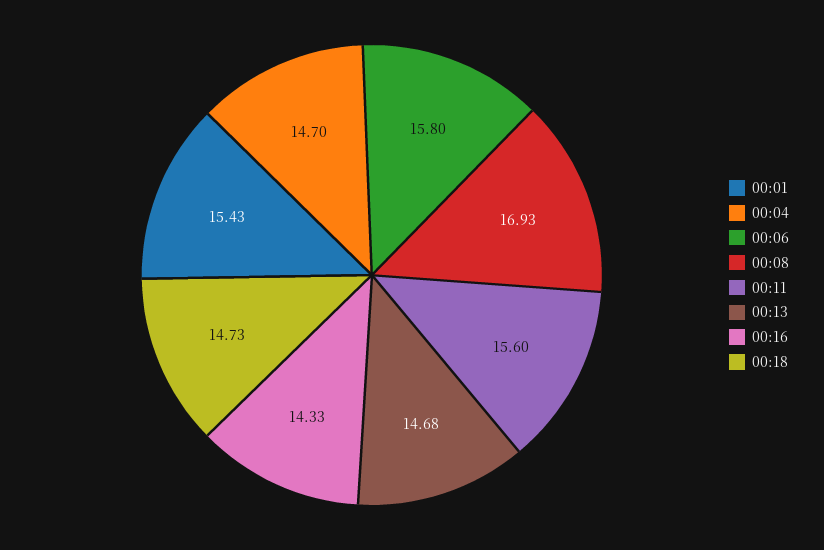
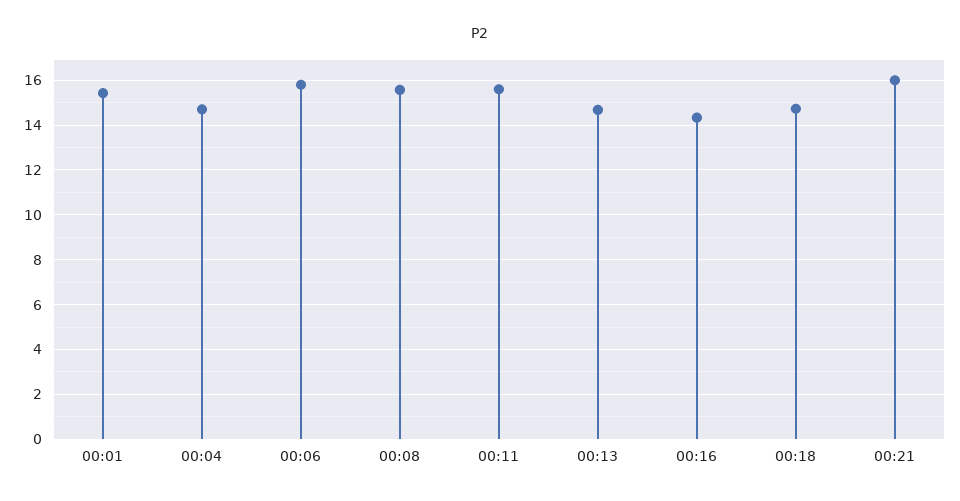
00:08: 16.93 -> 15.5
00:21: none -> 16

